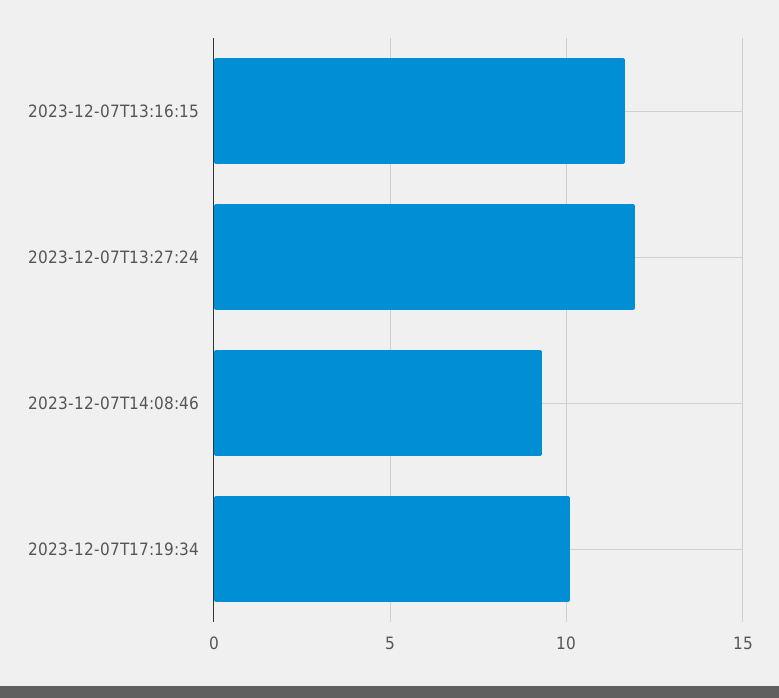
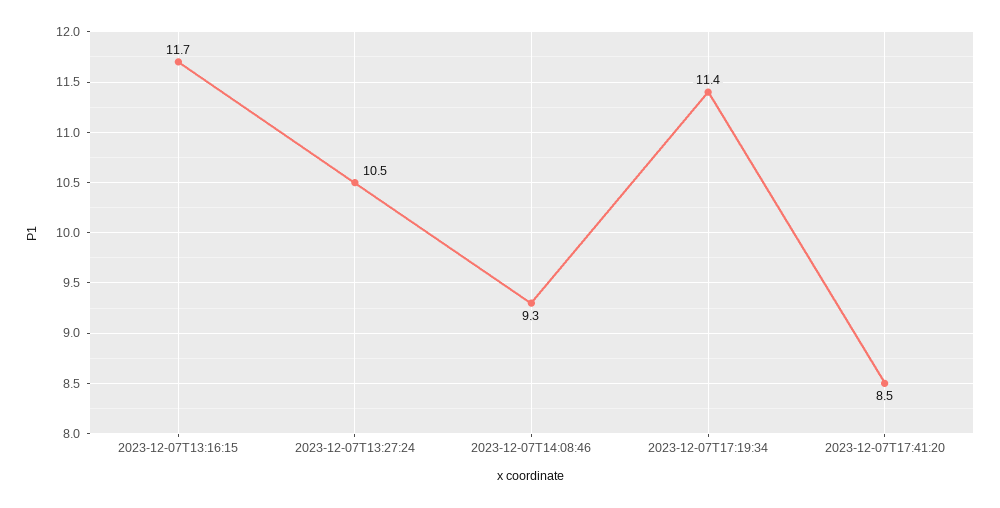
2023-12-07T13:27:24: 12 -> 10.5
2023-12-07T17:19:34: 10 -> 11.4
2023-12-07T17:41:20: none -> 8.5

